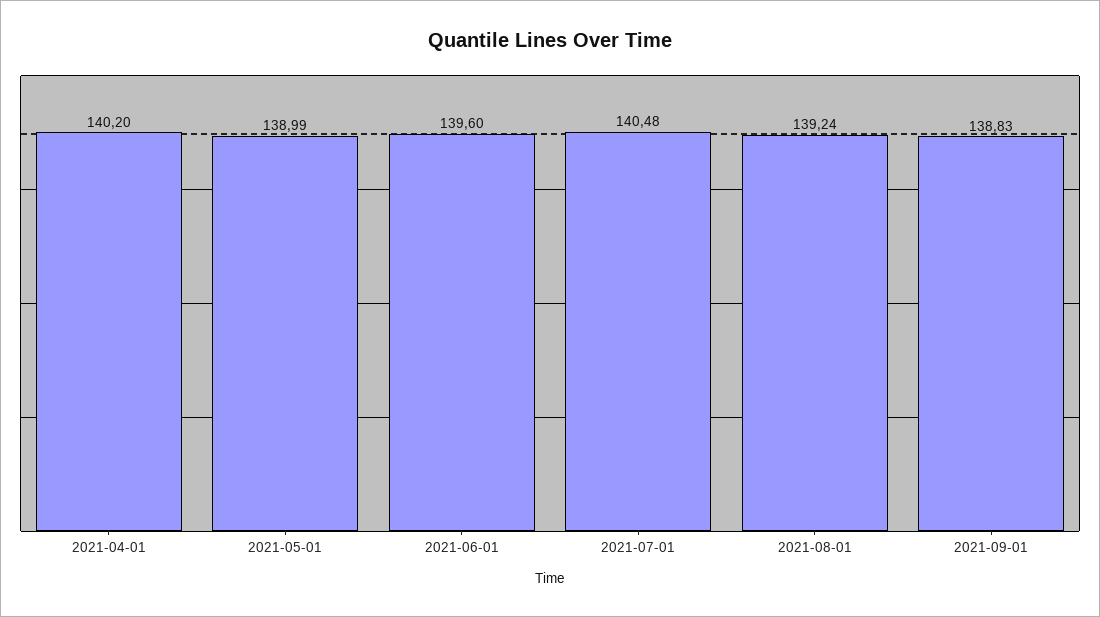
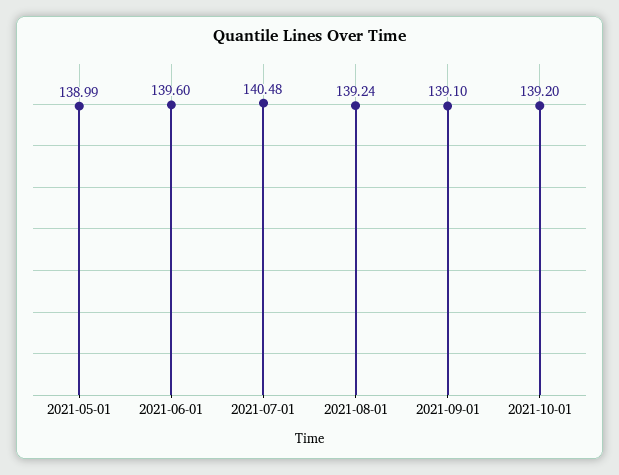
2021-04-01: 140.2 -> none
2021-09-01: 138.83 -> 139.1
2021-10-01: none -> 139.2

